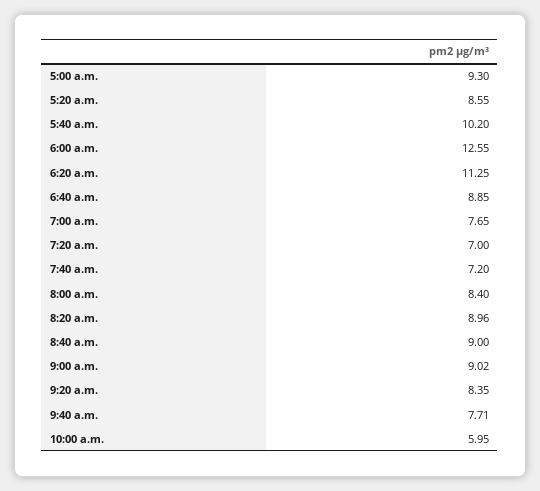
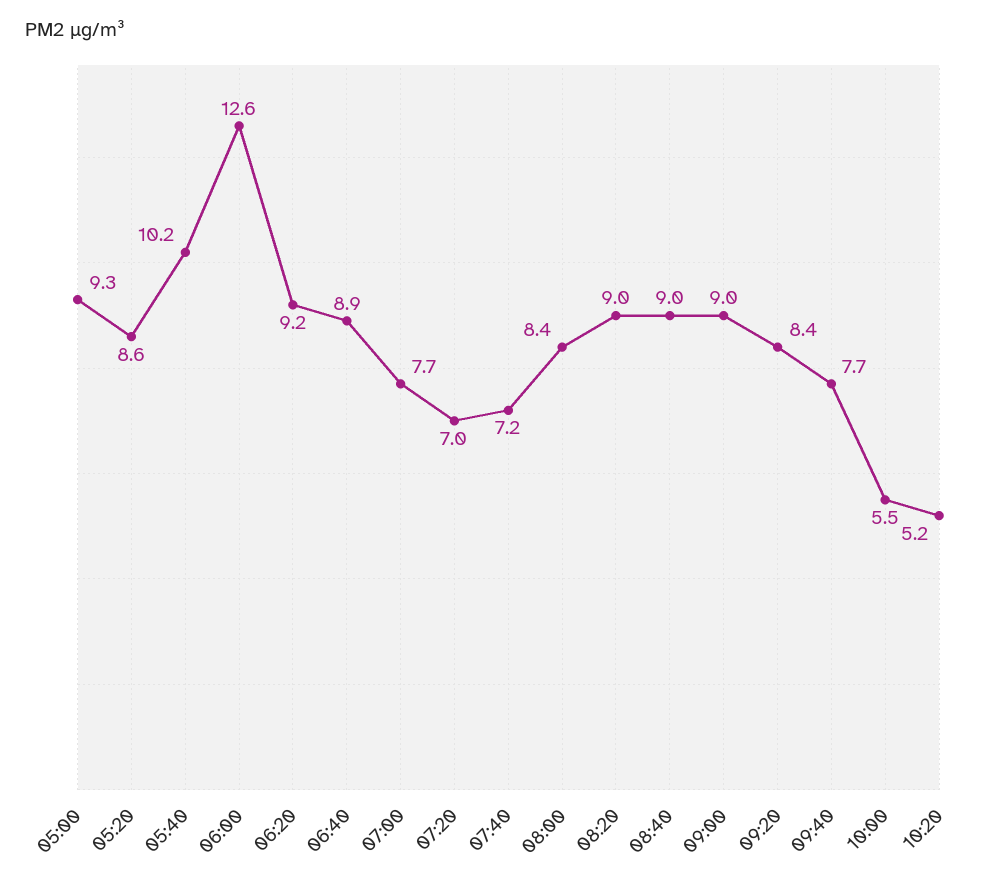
6:20 a.m.: 11.25 -> 9.2
10:00 a.m.: 5.95 -> 5.5
10:20: none -> 5.2

